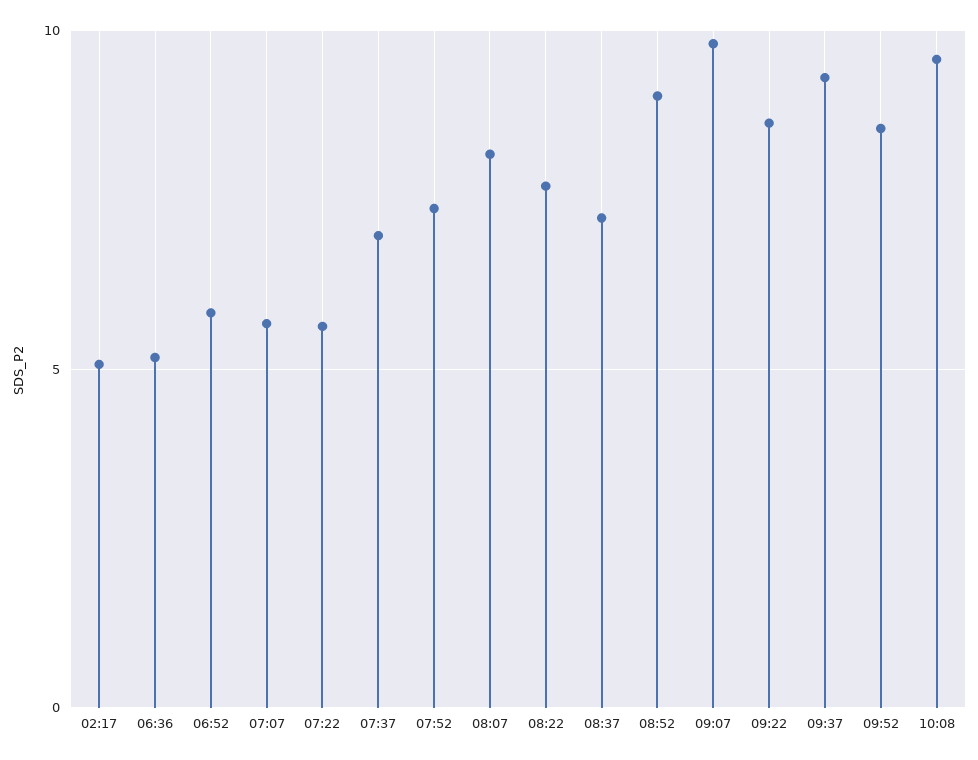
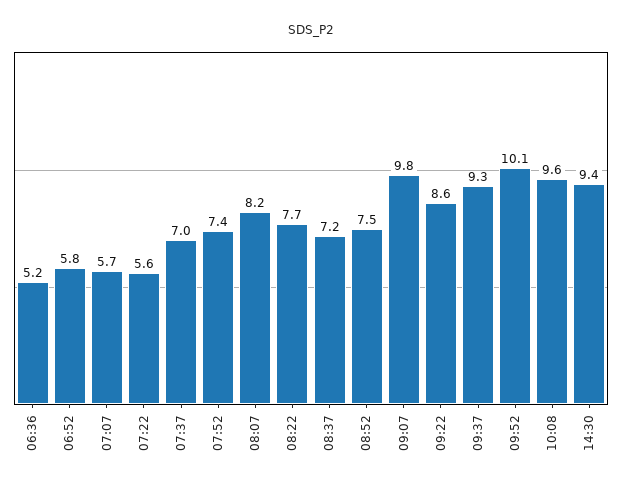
02:17: 5 -> none
08:52: 9 -> 7.5
09:52: 8.5 -> 10.1
14:30: none -> 9.4

